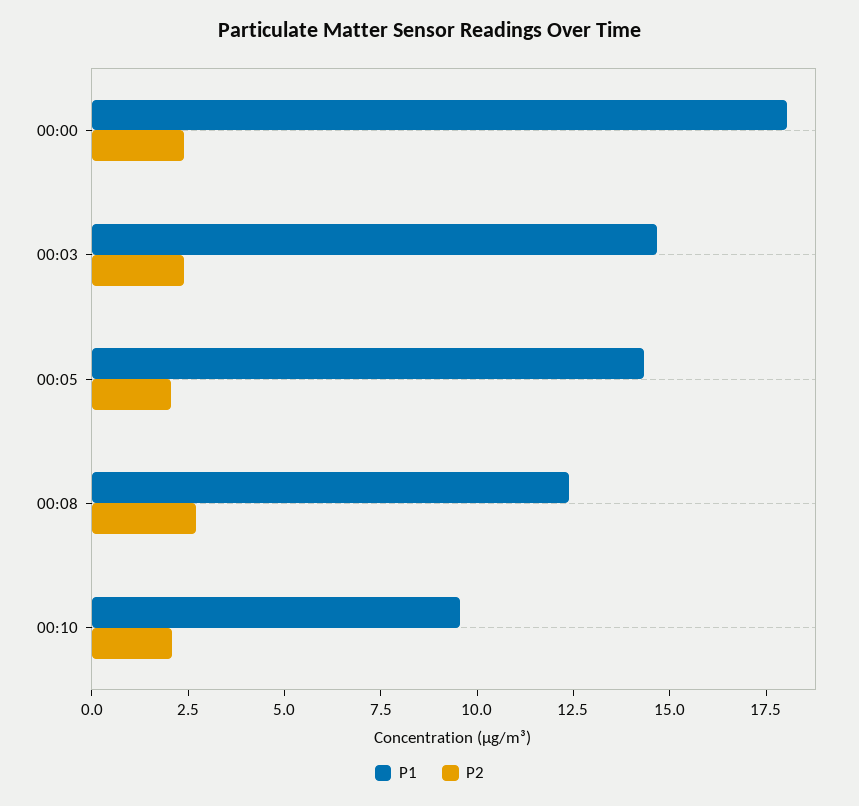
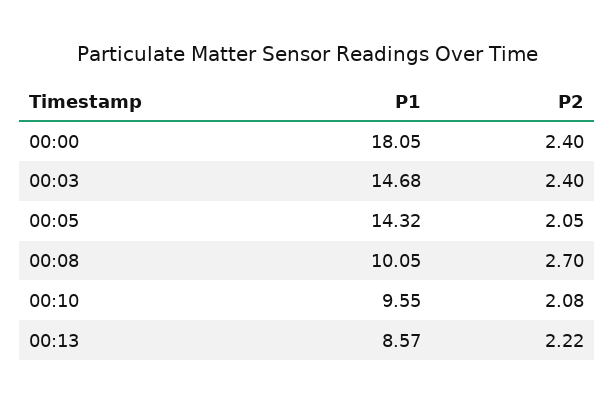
P1, 00:08: 12.5 -> 10.05
P1, 00:13: none -> 8.57
P2, 00:13: none -> 2.22

